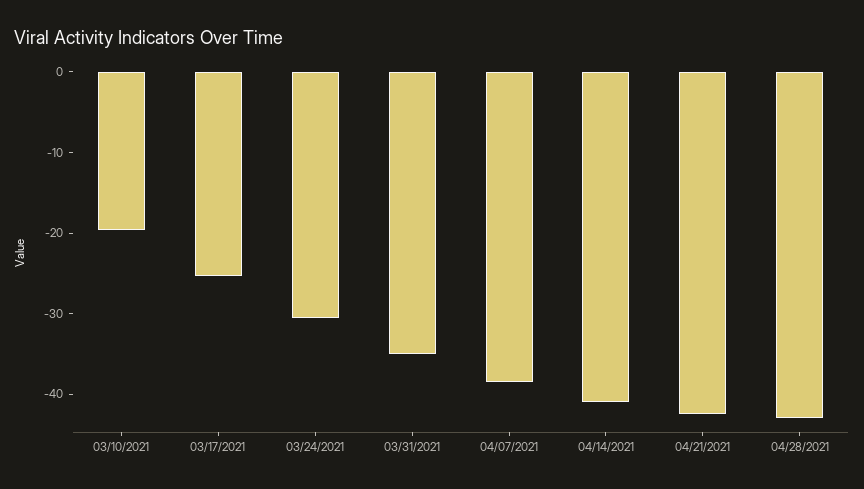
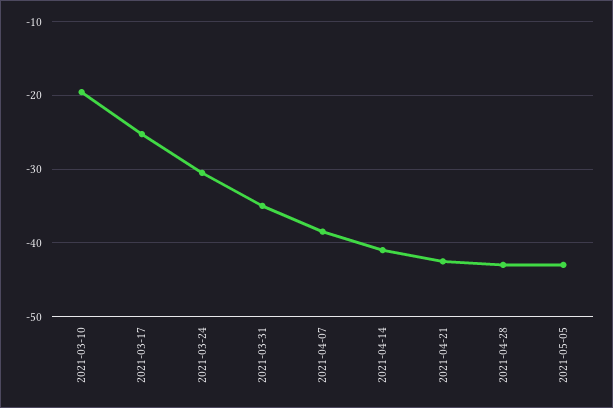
2021-05-05: none -> -43

